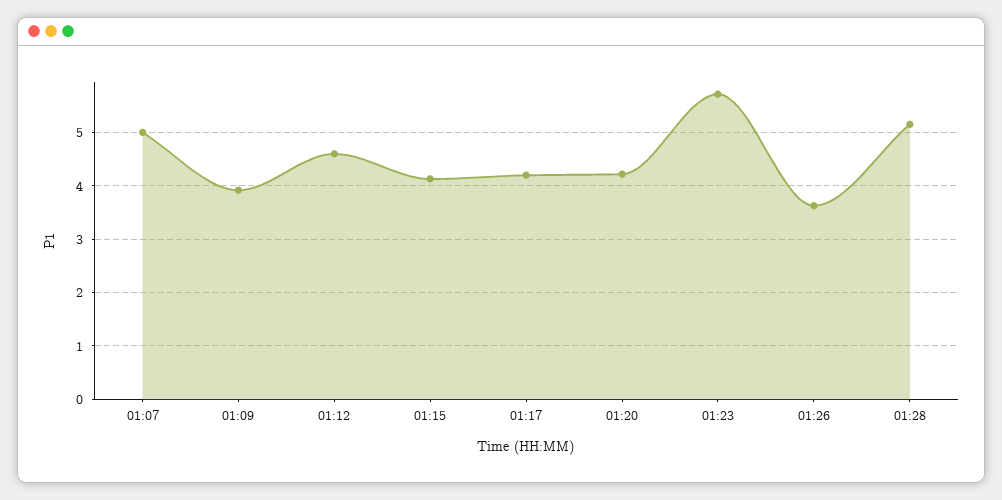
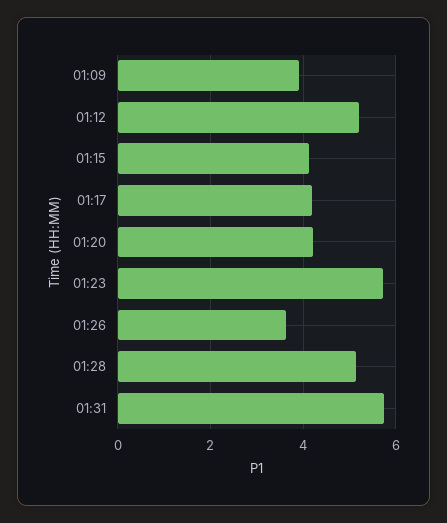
01:07: 5 -> none
01:12: 4.6 -> 5.2
01:31: none -> 5.8

